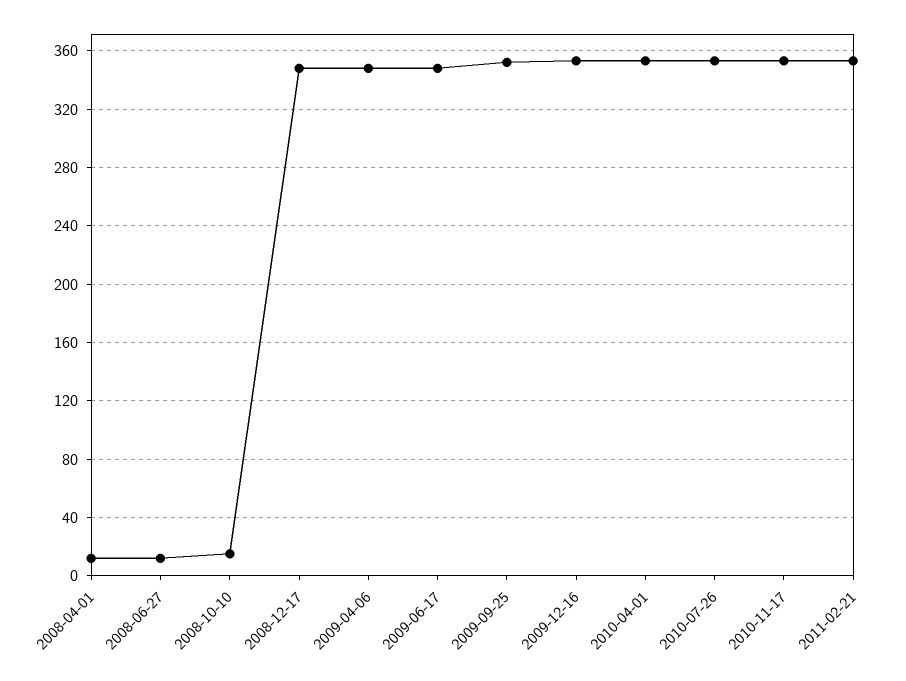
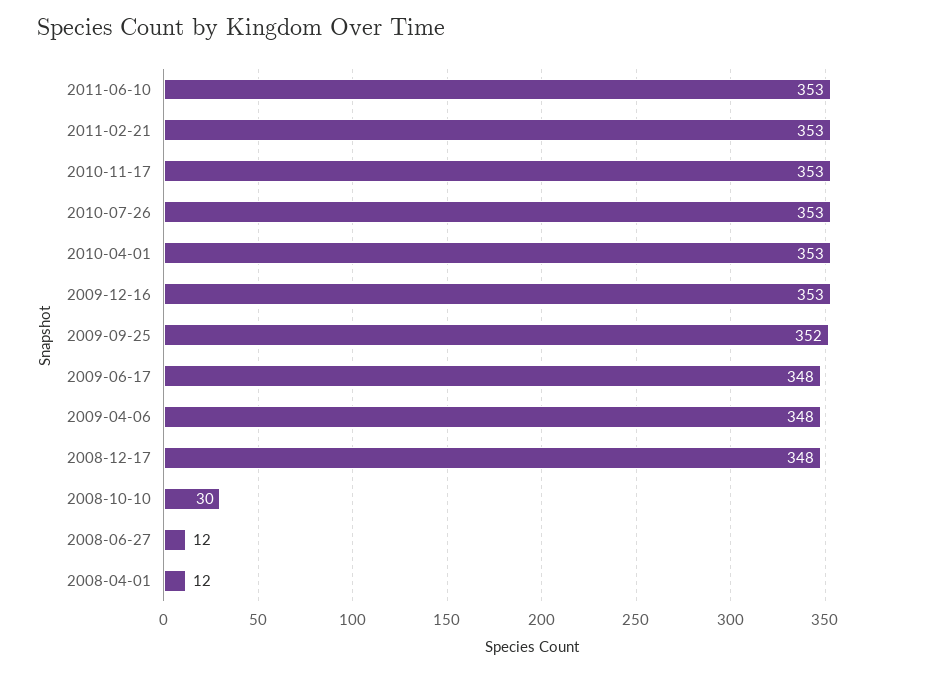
2008-10-10: 15 -> 30
2011-06-10: none -> 353

